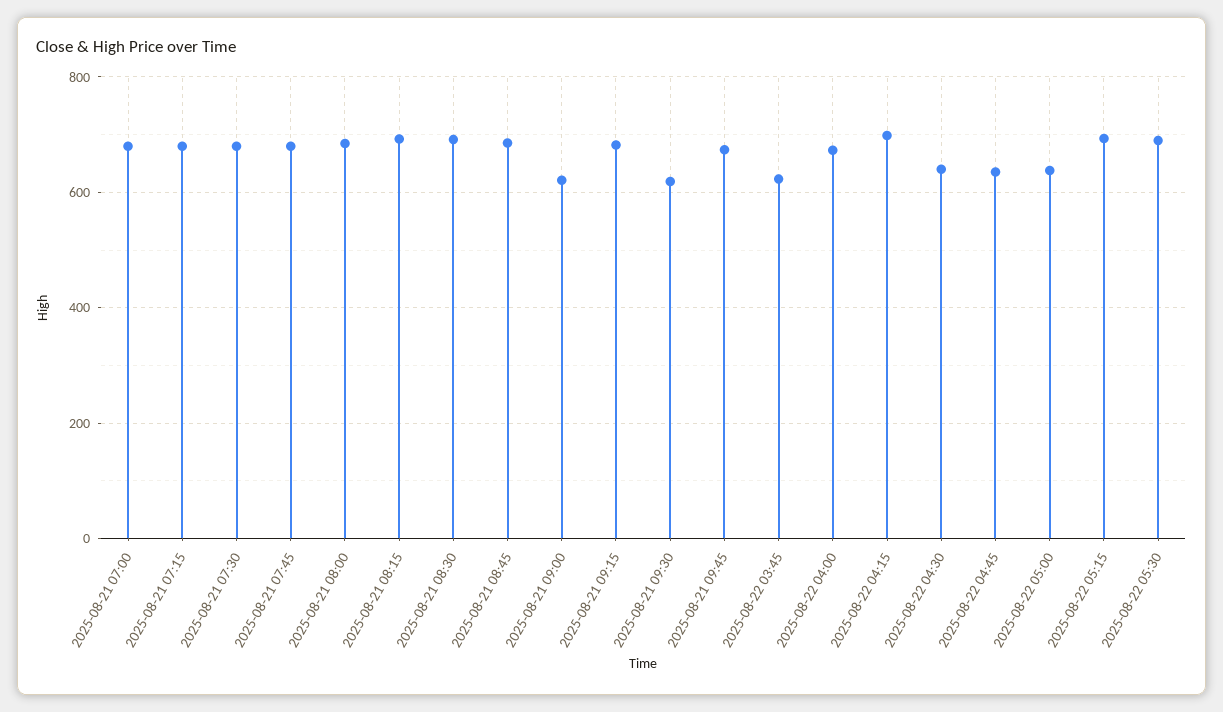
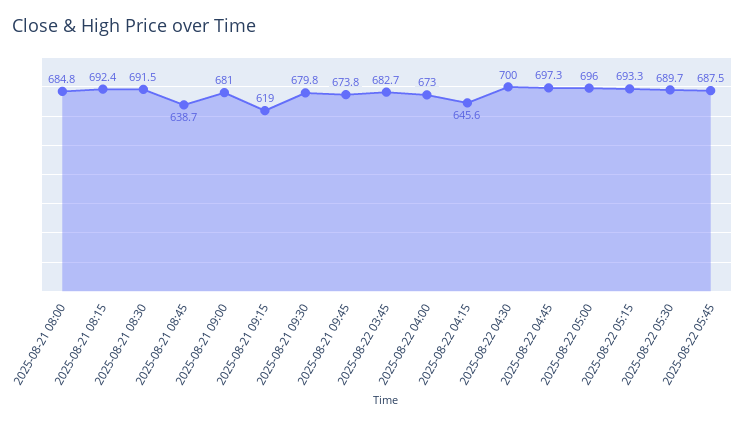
2025-08-21 07:00: 680 -> none
2025-08-21 07:15: 680 -> none
2025-08-21 07:30: 680 -> none
2025-08-21 07:45: 680 -> none
2025-08-21 08:45: 680 -> 638.7
2025-08-21 09:00: 620 -> 681
2025-08-21 09:15: 680 -> 619
2025-08-21 09:30: 620 -> 679.8
2025-08-22 03:45: 620 -> 682.7
2025-08-22 04:15: 700 -> 645.6
2025-08-22 04:30: 640 -> 700
2025-08-22 04:45: 640 -> 697.3
2025-08-22 05:00: 640 -> 696
2025-08-22 05:45: none -> 687.5

